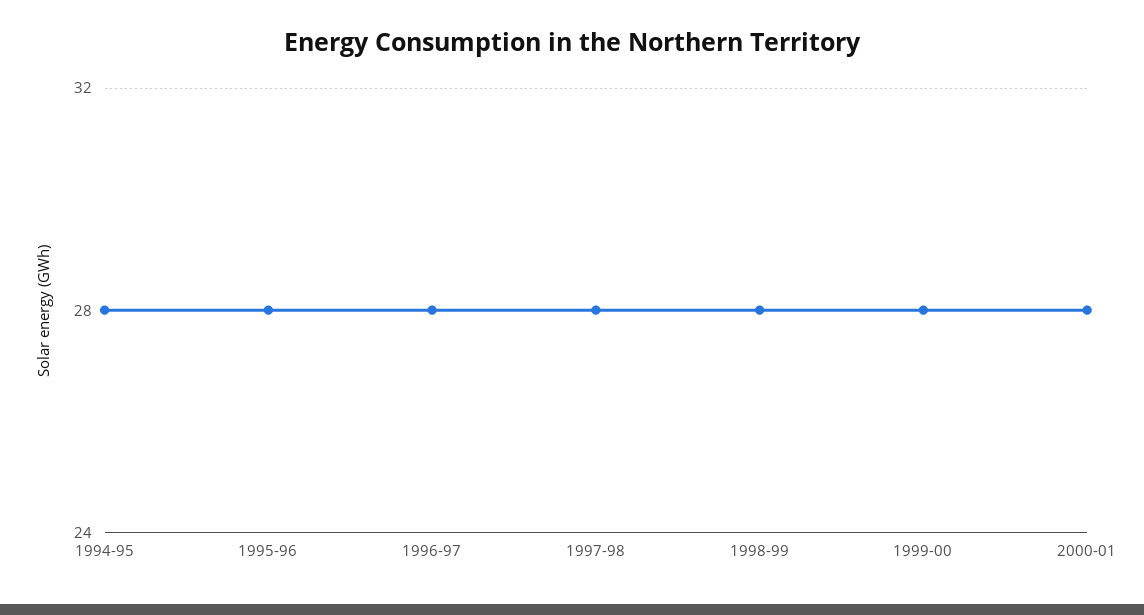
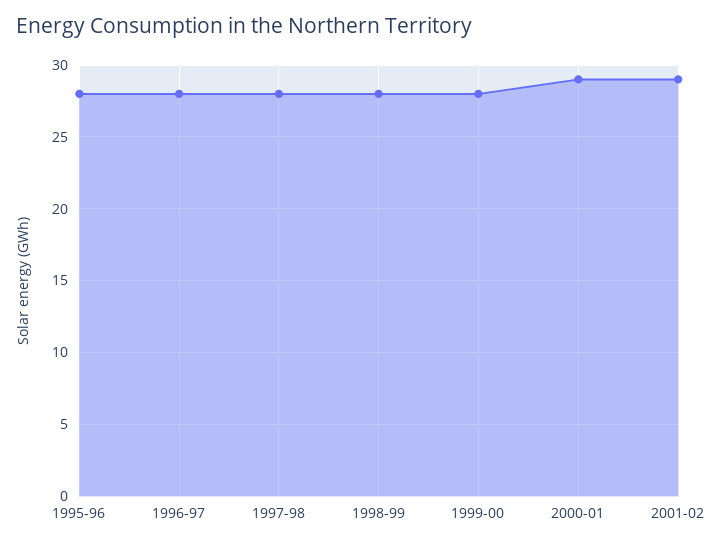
1994-95: 28 -> none
2000-01: 28 -> 29
2001-02: none -> 29

